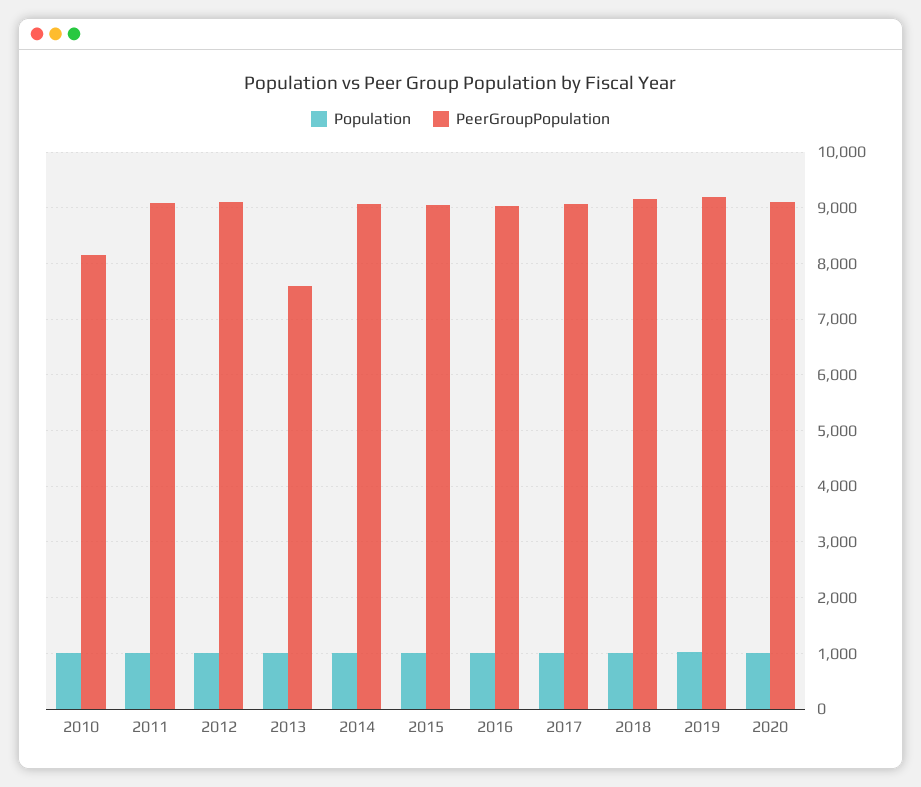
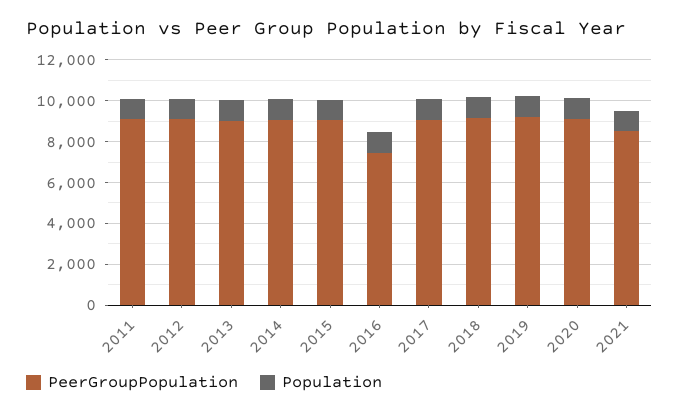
Population, 2010: 1000 -> none
PeerGroupPopulation, 2010: 8200 -> none
PeerGroupPopulation, 2013: 7600 -> 9000
PeerGroupPopulation, 2016: 9000 -> 7500
PeerGroupPopulation, 2021: none -> 8500
Population, 2021: none -> 1000

